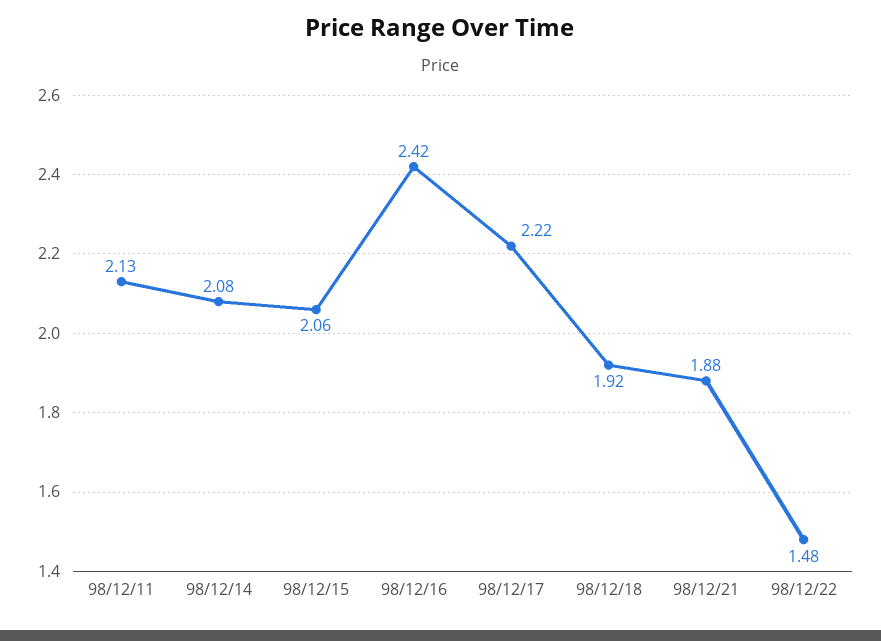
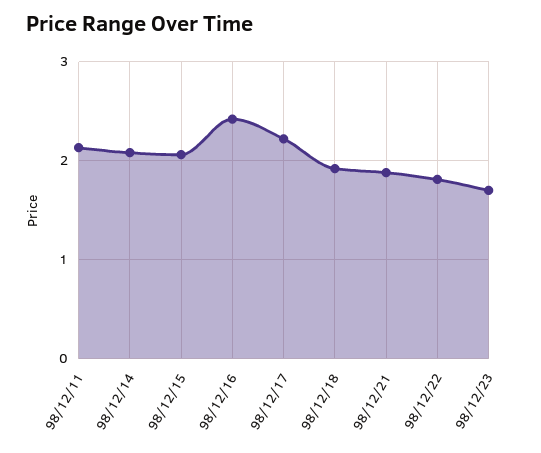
98/12/22: 1.48 -> 1.8
98/12/23: none -> 1.7

